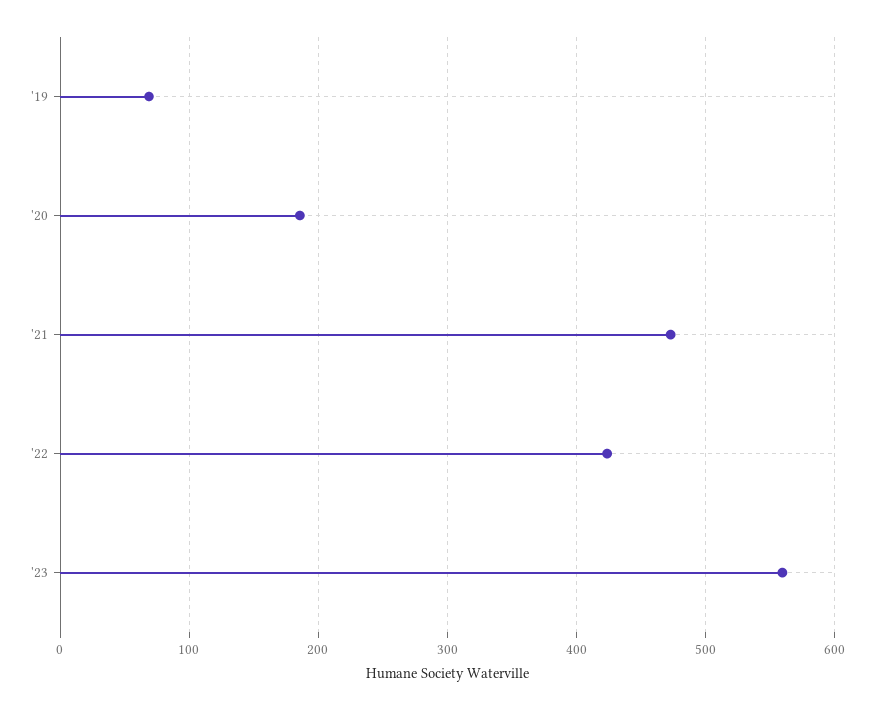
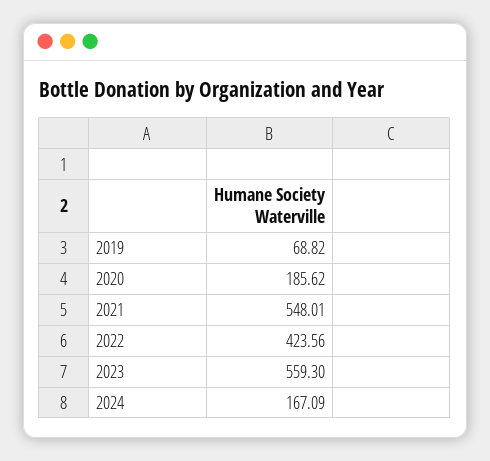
'21: 470 -> 548.01
2024: none -> 167.09

